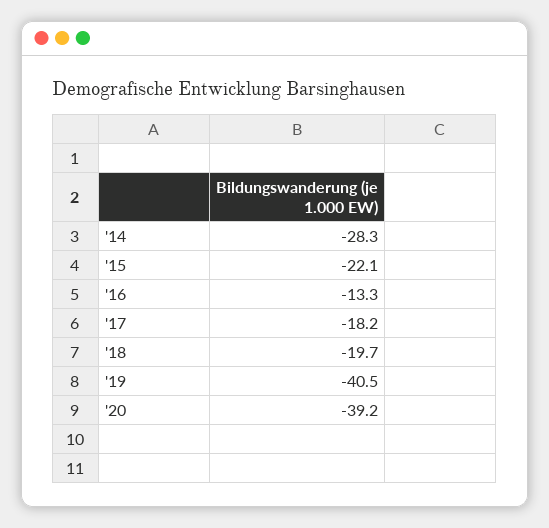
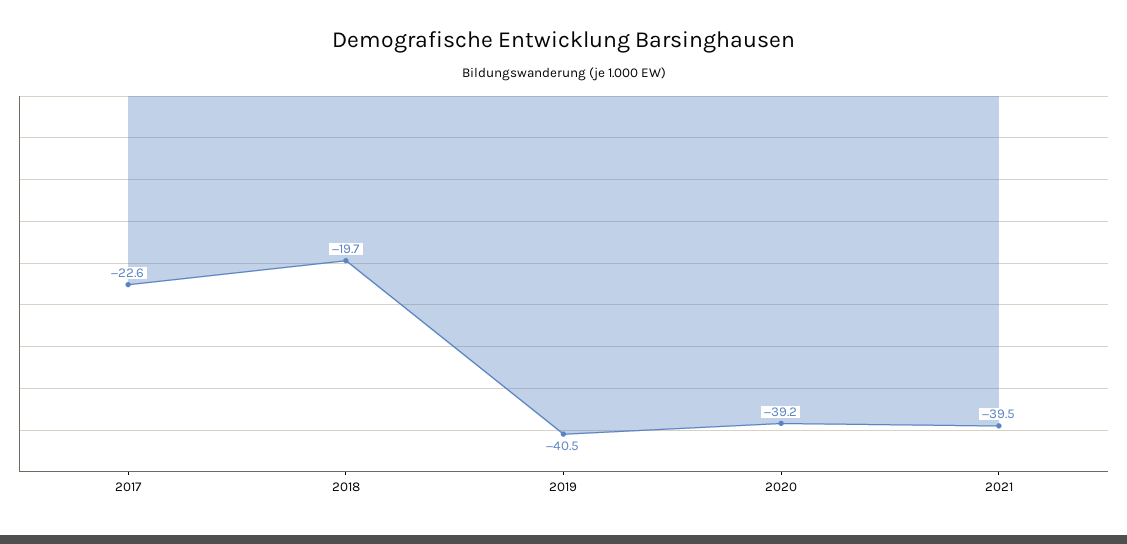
'14: -28.3 -> none
'15: -22.1 -> none
'16: -13.3 -> none
'17: -18.2 -> -22.6
2021: none -> -39.5

